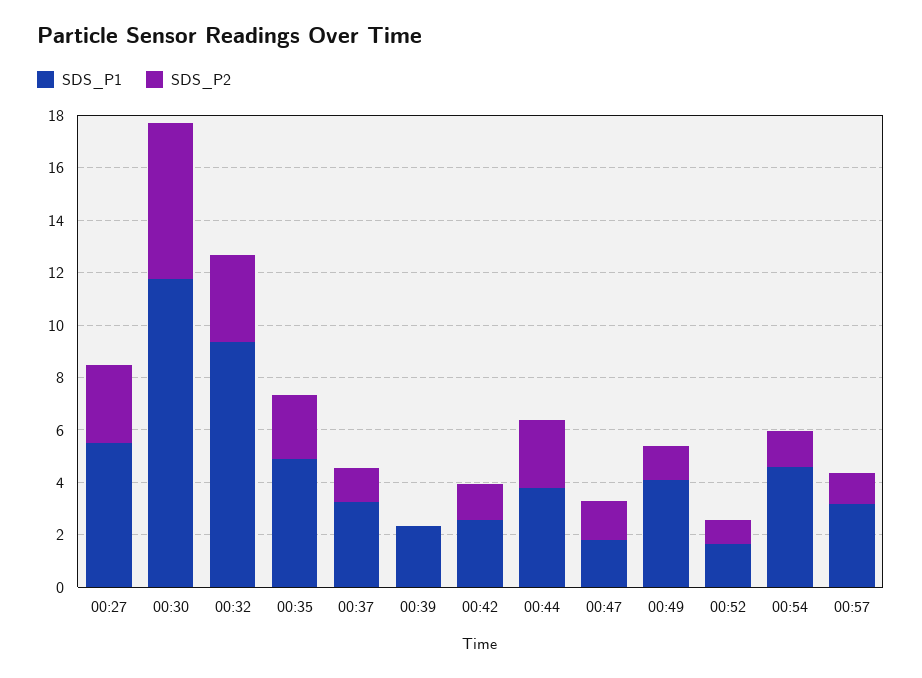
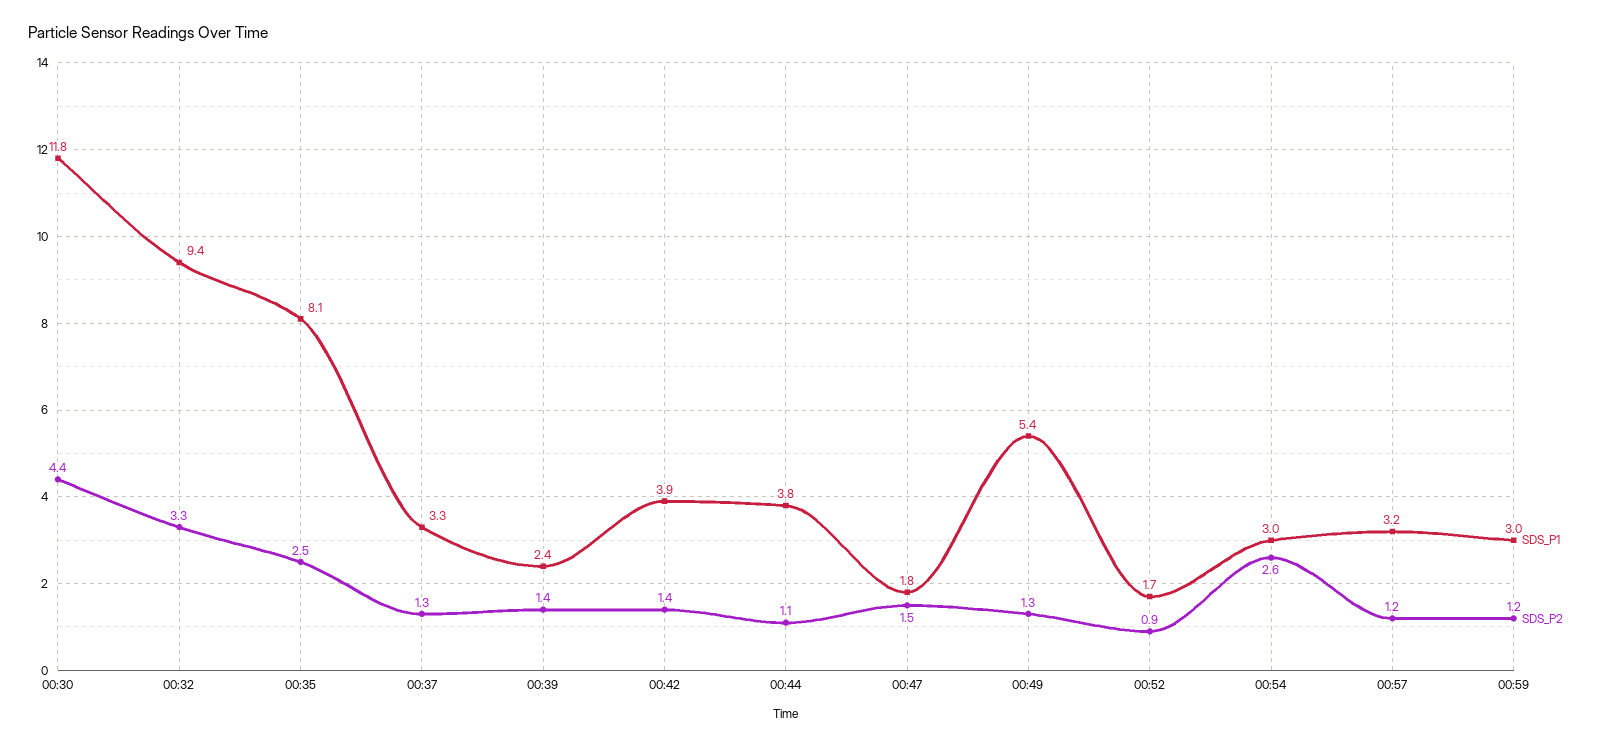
SDS_P1, 00:27: 5.5 -> none
SDS_P2, 00:27: 3 -> none
SDS_P2, 00:30: 6 -> 4.4
SDS_P1, 00:35: 5 -> 8.1
SDS_P2, 00:39: 0 -> 1.4
SDS_P1, 00:42: 2.5 -> 3.9
SDS_P2, 00:44: 2.5 -> 1.1
SDS_P1, 00:49: 4 -> 5.4
SDS_P1, 00:54: 4.5 -> 3
SDS_P2, 00:54: 1.5 -> 2.6
SDS_P1, 00:59: none -> 3
SDS_P2, 00:59: none -> 1.2

